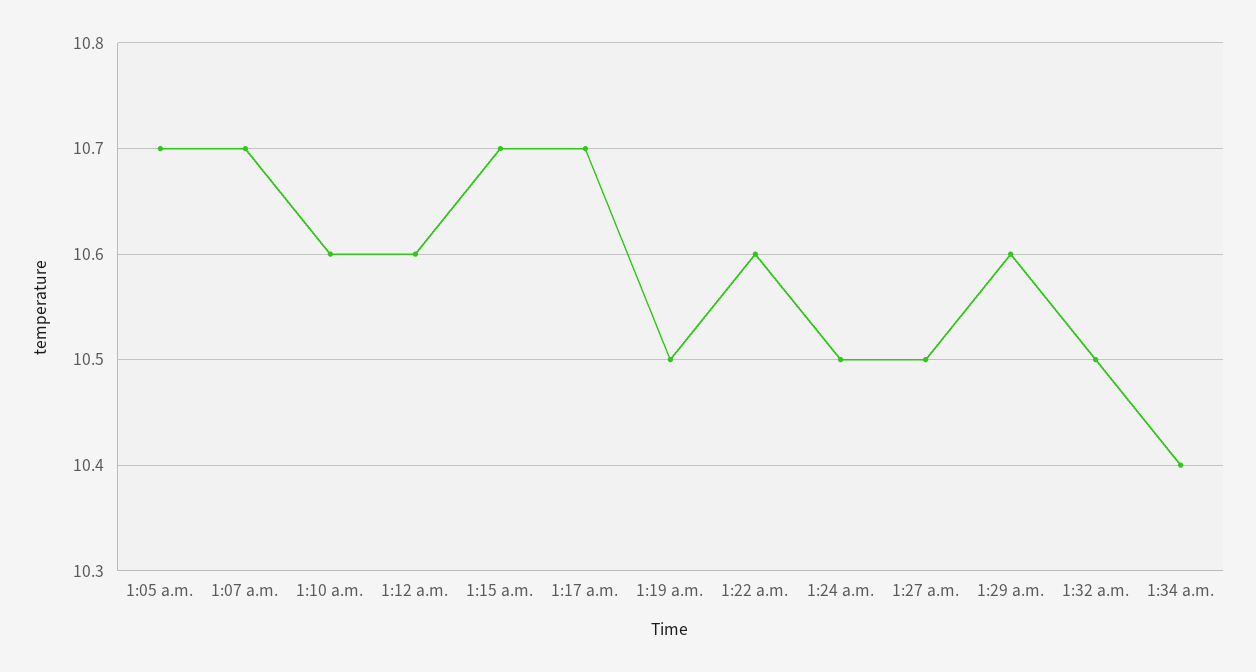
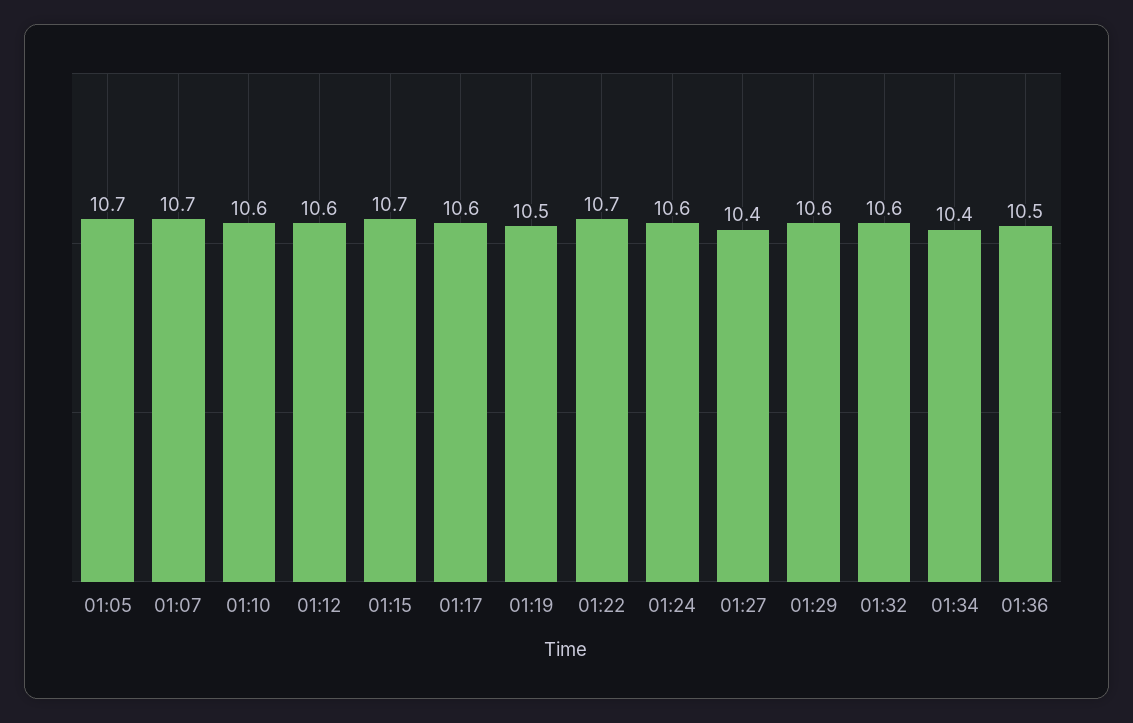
1:17 a.m.: 10.7 -> 10.6
1:22 a.m.: 10.6 -> 10.7
1:24 a.m.: 10.5 -> 10.6
1:27 a.m.: 10.5 -> 10.4
1:32 a.m.: 10.5 -> 10.6
01:36: none -> 10.5

